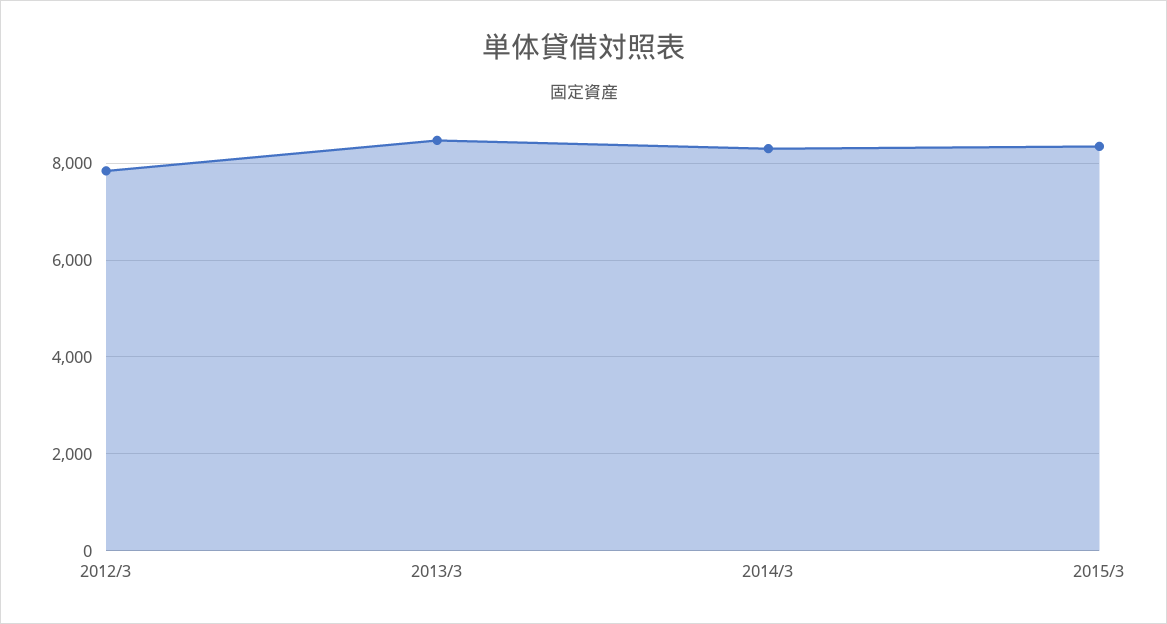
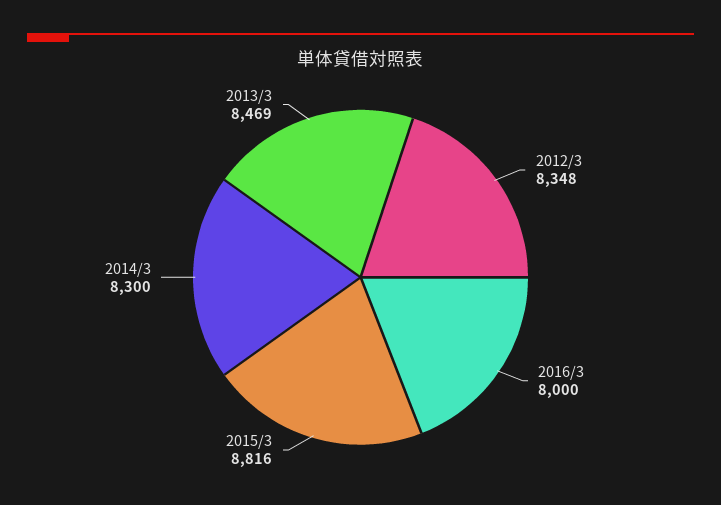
2012/3: 7800 -> 8348
2015/3: 8400 -> 8816
2016/3: none -> 8000

